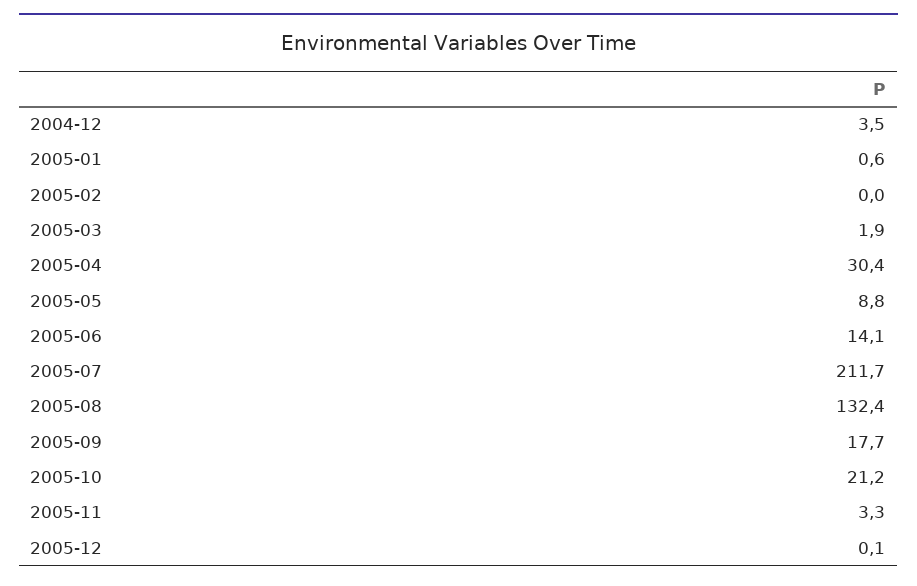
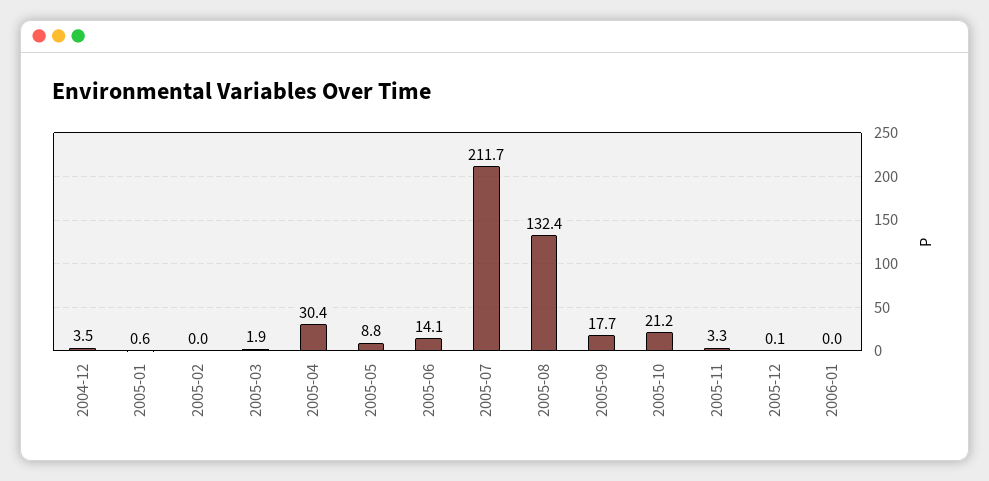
2006-01: none -> 0

